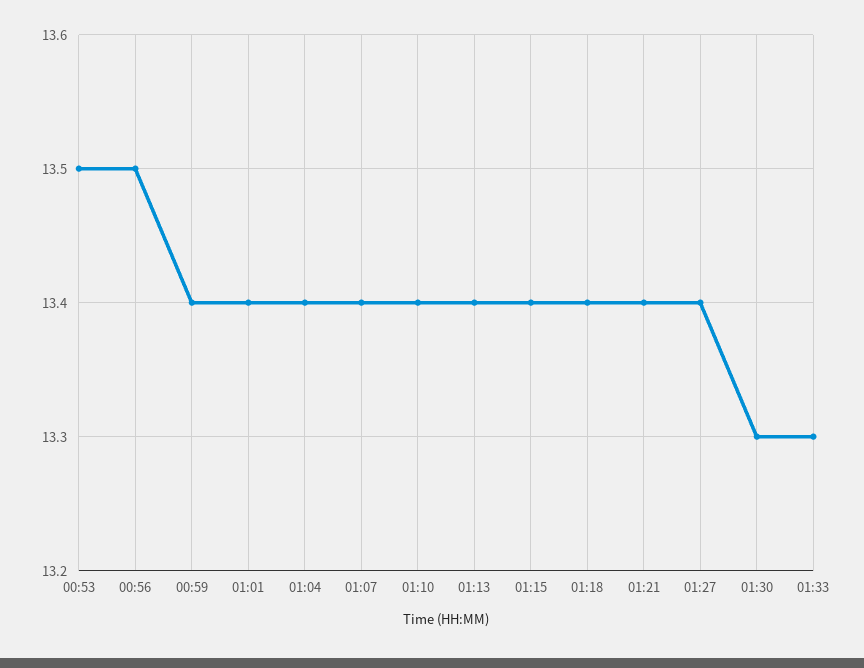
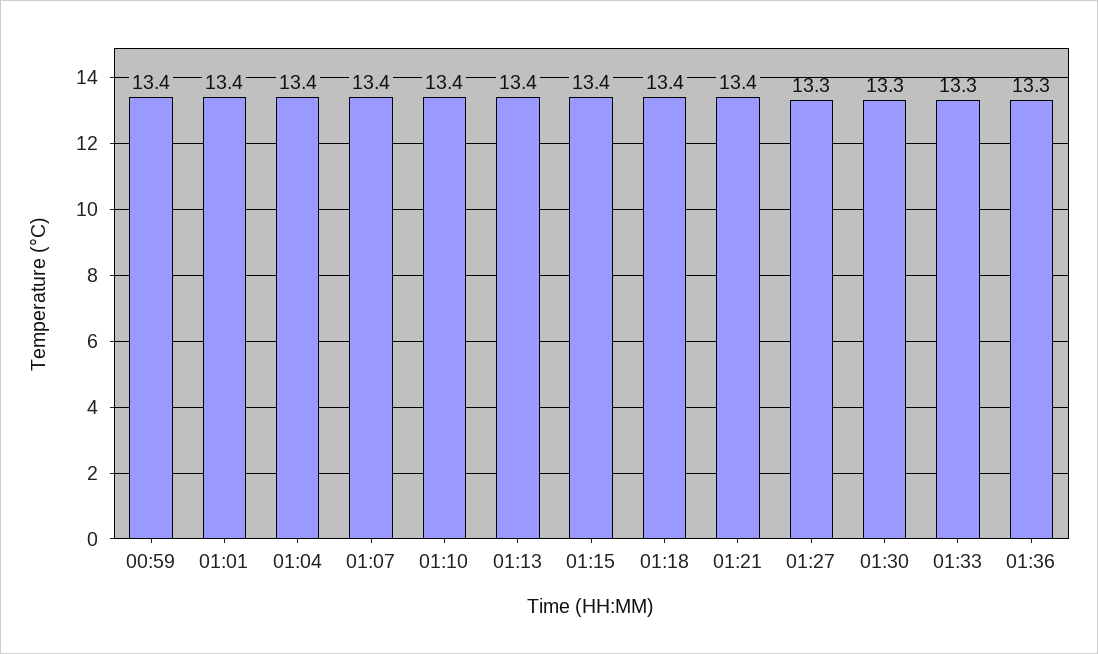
00:53: 13.5 -> none
00:56: 13.5 -> none
01:27: 13.4 -> 13.3
01:36: none -> 13.3

